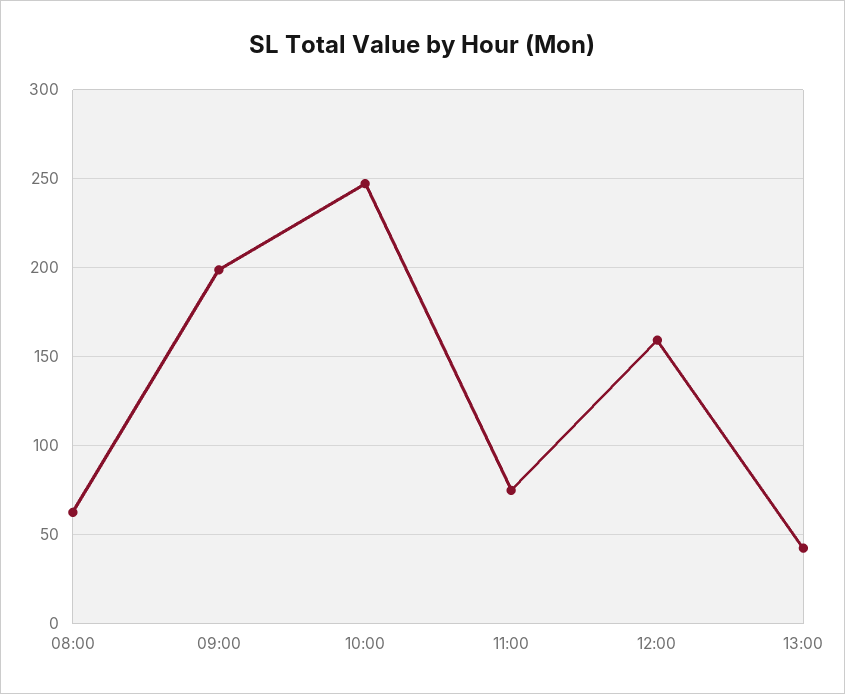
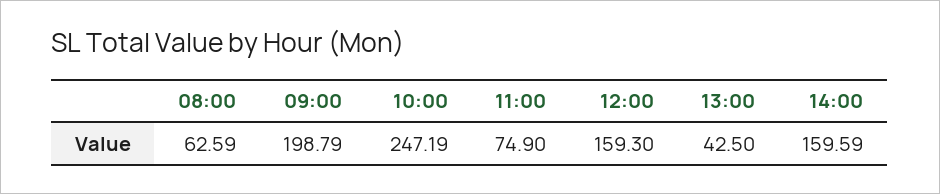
14:00: none -> 159.59

